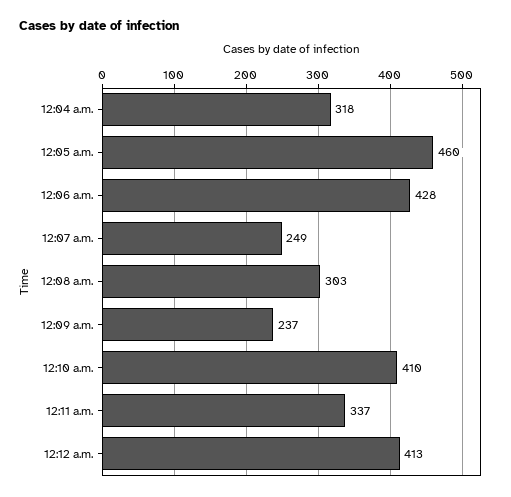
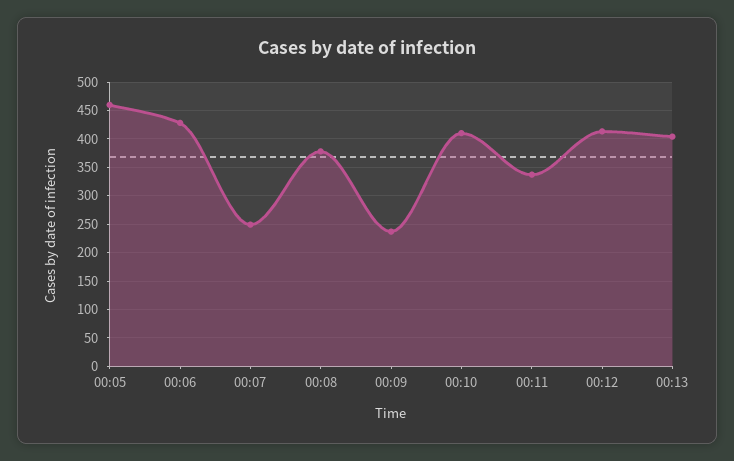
12:04 a.m.: 318 -> none
12:08 a.m.: 303 -> 375
00:13: none -> 400

